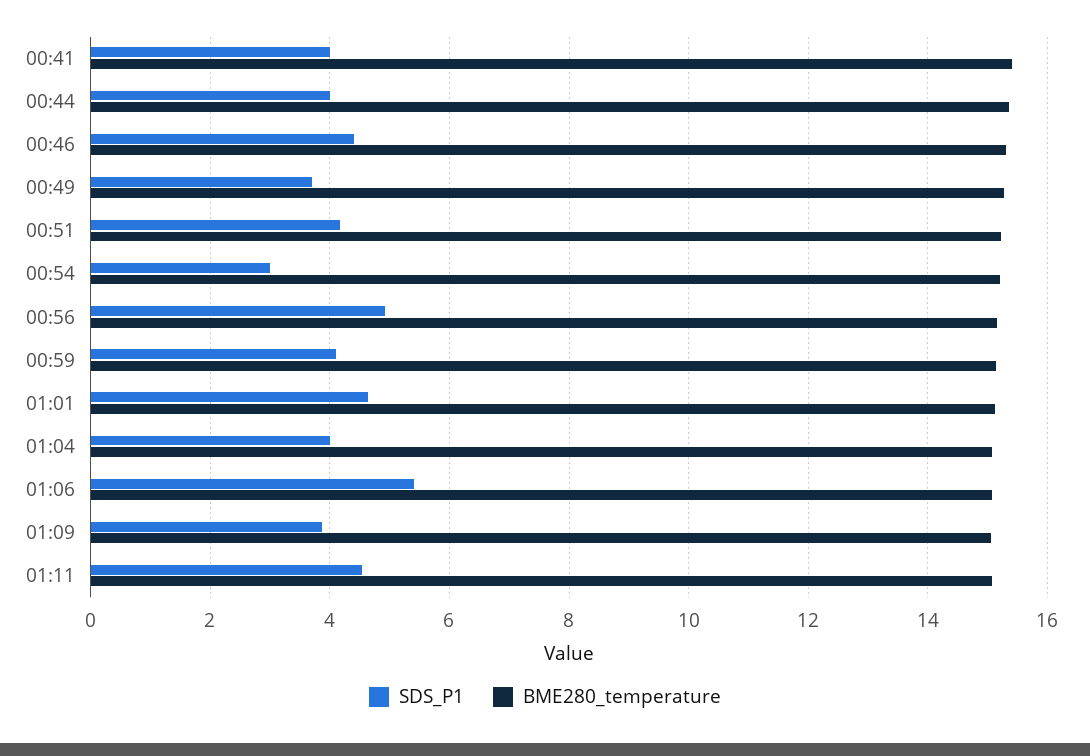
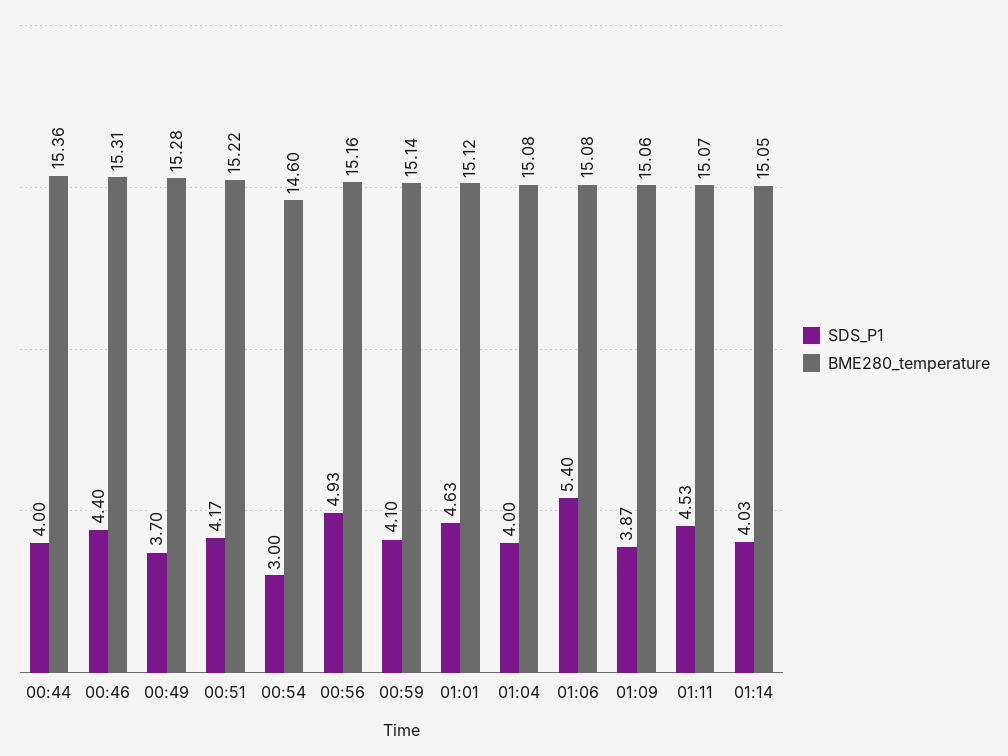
SDS_P1, 00:41: 4 -> none
BME280_temperature, 00:41: 15.4 -> none
BME280_temperature, 00:54: 15.2 -> 14.6
SDS_P1, 01:14: none -> 4.03
BME280_temperature, 01:14: none -> 15.05

